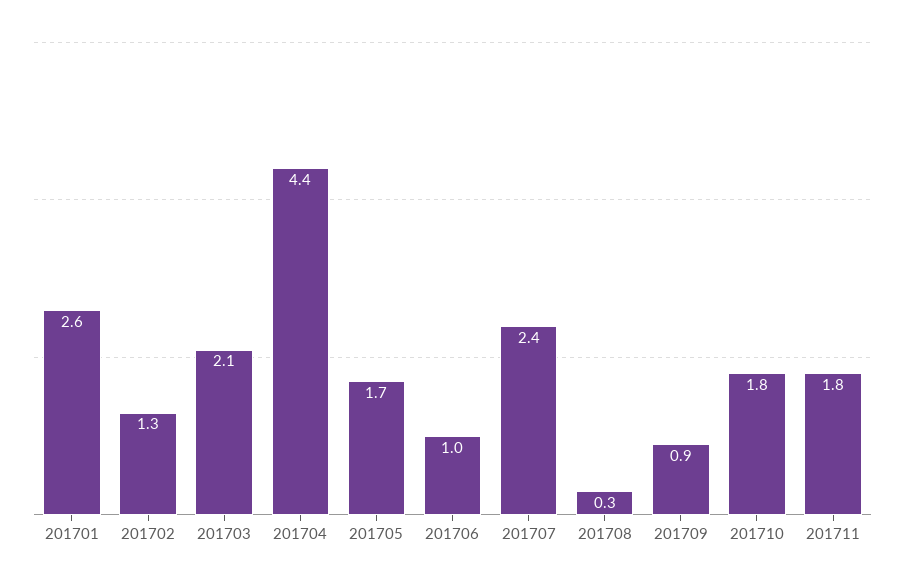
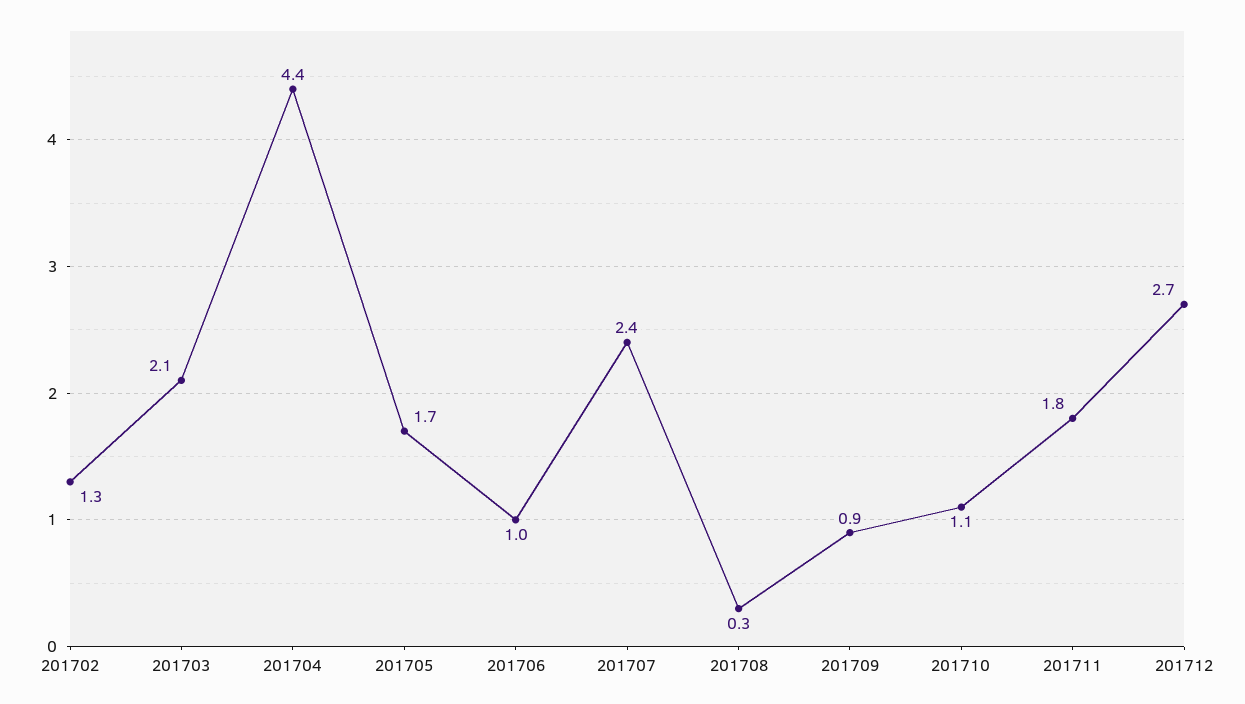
201701: 2.6 -> none
201710: 1.8 -> 1.1
201712: none -> 2.7

